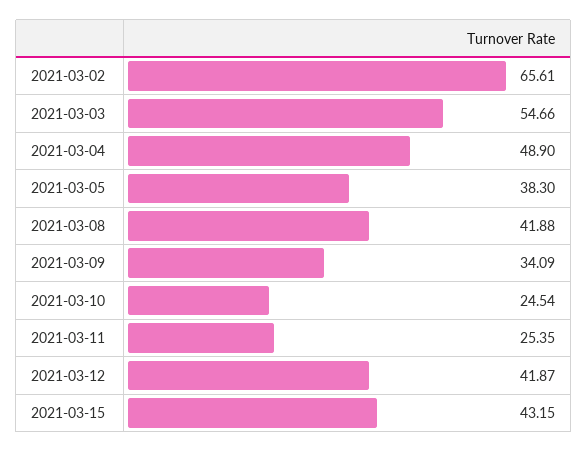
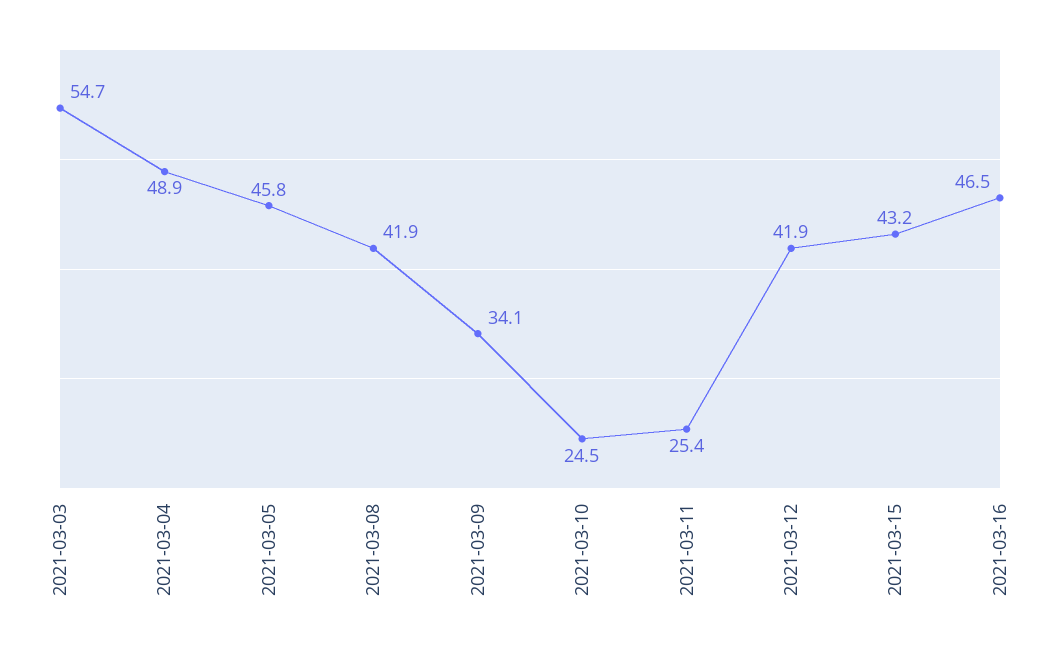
2021-03-02: 65.61 -> none
2021-03-05: 38.3 -> 45.8
2021-03-16: none -> 46.5

